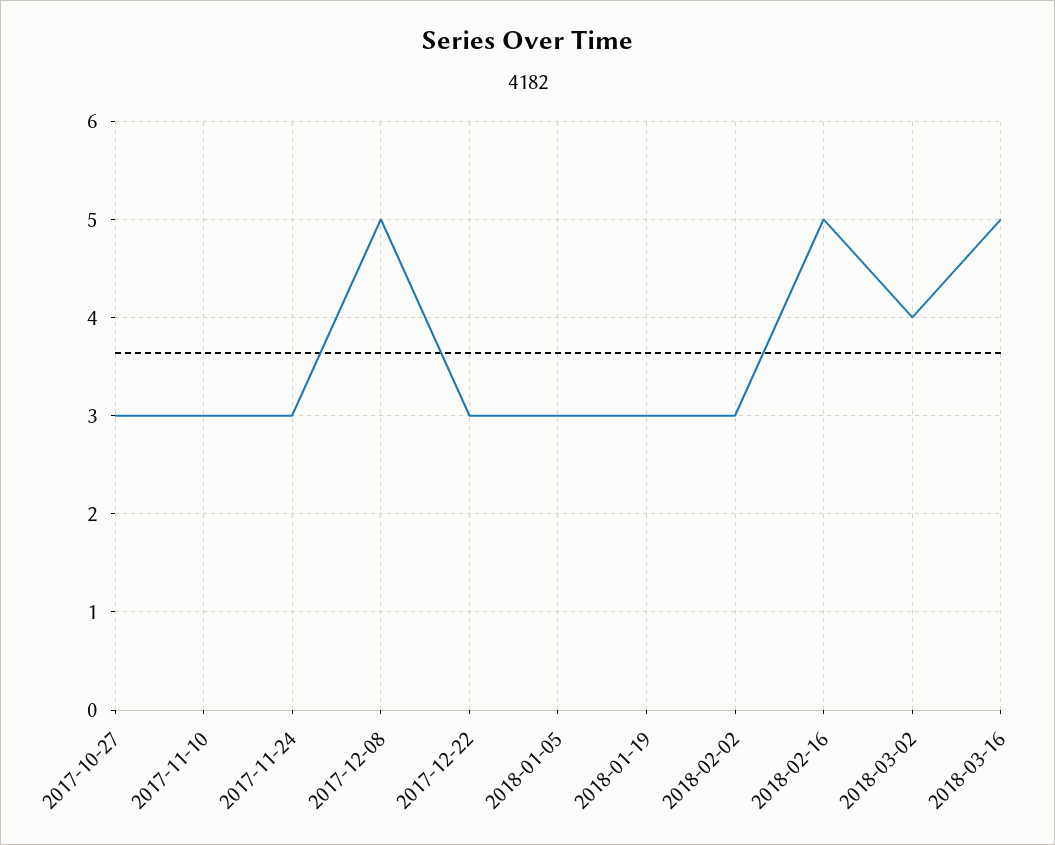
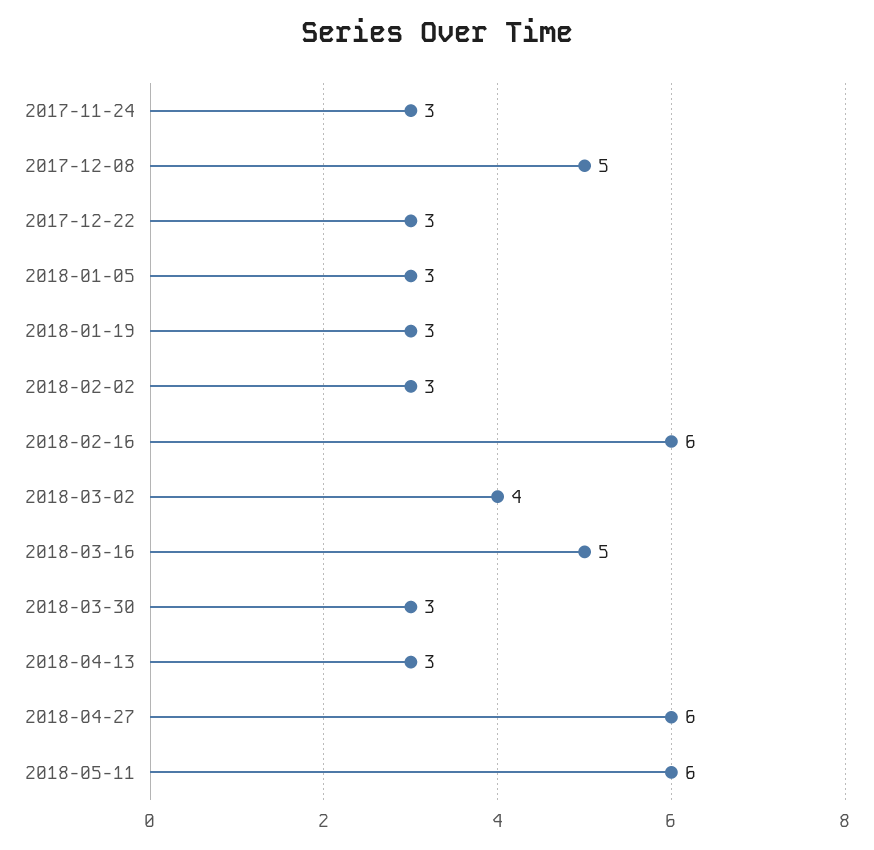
2017-10-27: 3 -> none
2017-11-10: 3 -> none
2018-02-16: 5 -> 6
2018-03-30: none -> 3
2018-04-13: none -> 3
2018-04-27: none -> 6
2018-05-11: none -> 6

